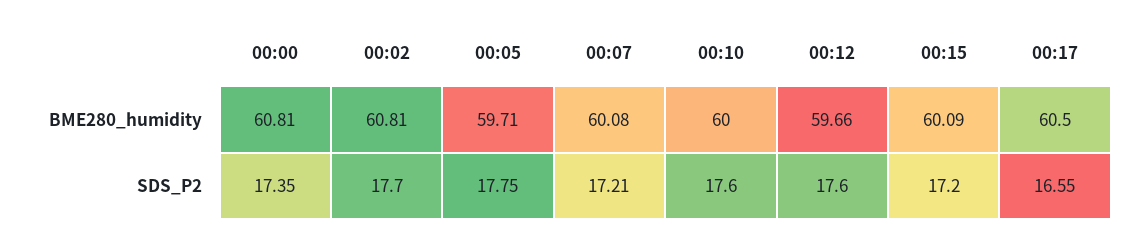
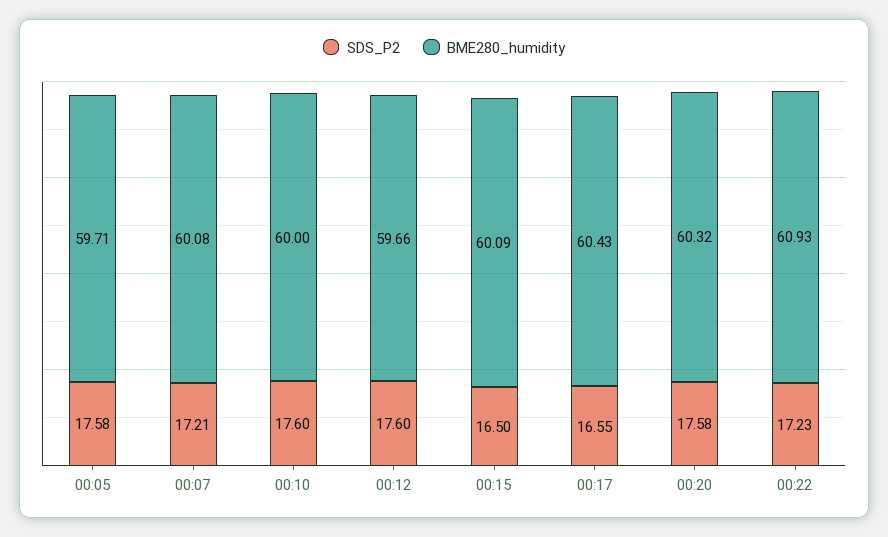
BME280_humidity, 00:00: 60.81 -> none
BME280_humidity, 00:02: 60.81 -> none
BME280_humidity, 00:17: 60.5 -> 60.43
SDS_P2, 00:00: 17.35 -> none
SDS_P2, 00:02: 17.7 -> none
SDS_P2, 00:05: 17.75 -> 17.58
SDS_P2, 00:15: 17.2 -> 16.5
SDS_P2, 00:20: none -> 17.58
BME280_humidity, 00:20: none -> 60.32
SDS_P2, 00:22: none -> 17.23
BME280_humidity, 00:22: none -> 60.93

